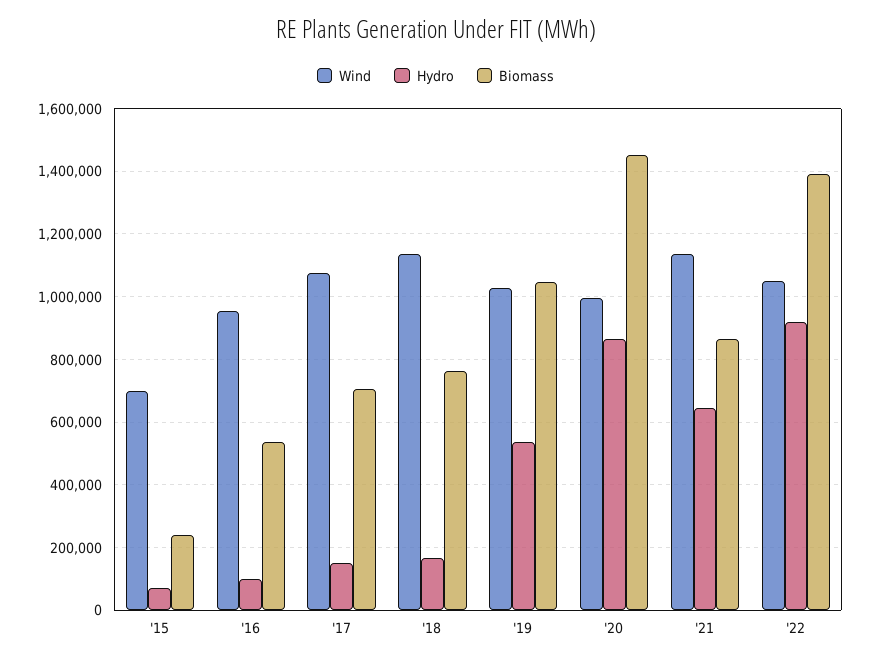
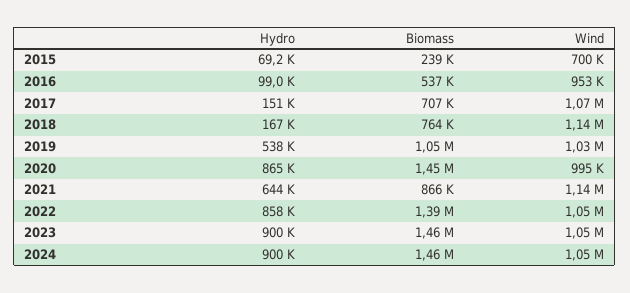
Hydro, '22: 920000 -> 858000
Hydro, 2023: none -> 900000
Biomass, 2023: none -> 1460000
Wind, 2023: none -> 1050000
Hydro, 2024: none -> 900000
Biomass, 2024: none -> 1460000
Wind, 2024: none -> 1050000

